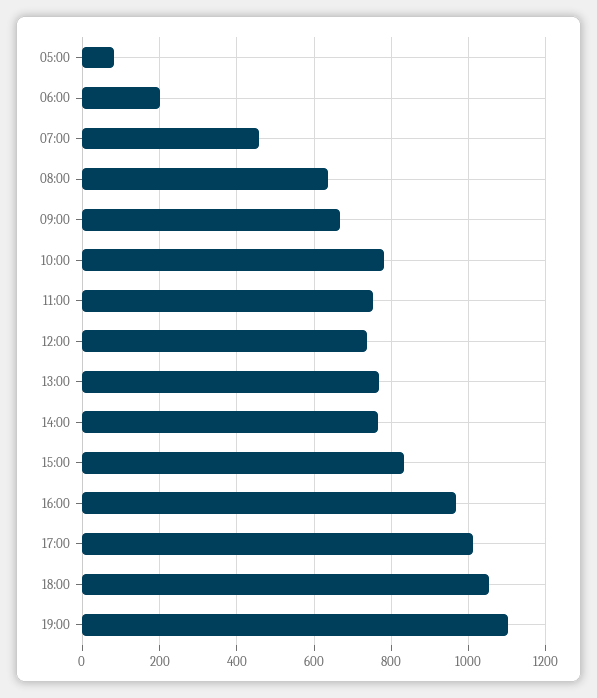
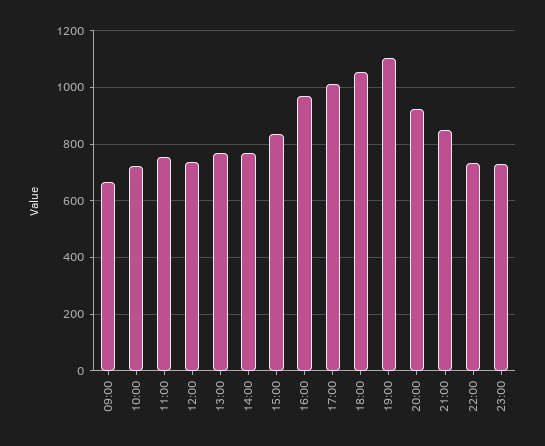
05:00: 80 -> none
06:00: 200 -> none
07:00: 460 -> none
08:00: 640 -> none
10:00: 780 -> 725
20:00: none -> 925
21:00: none -> 850
22:00: none -> 725
23:00: none -> 725

